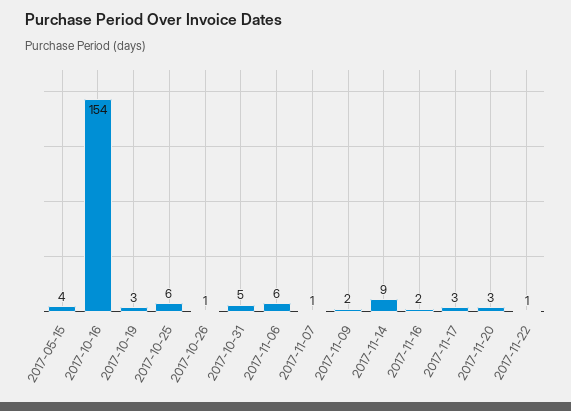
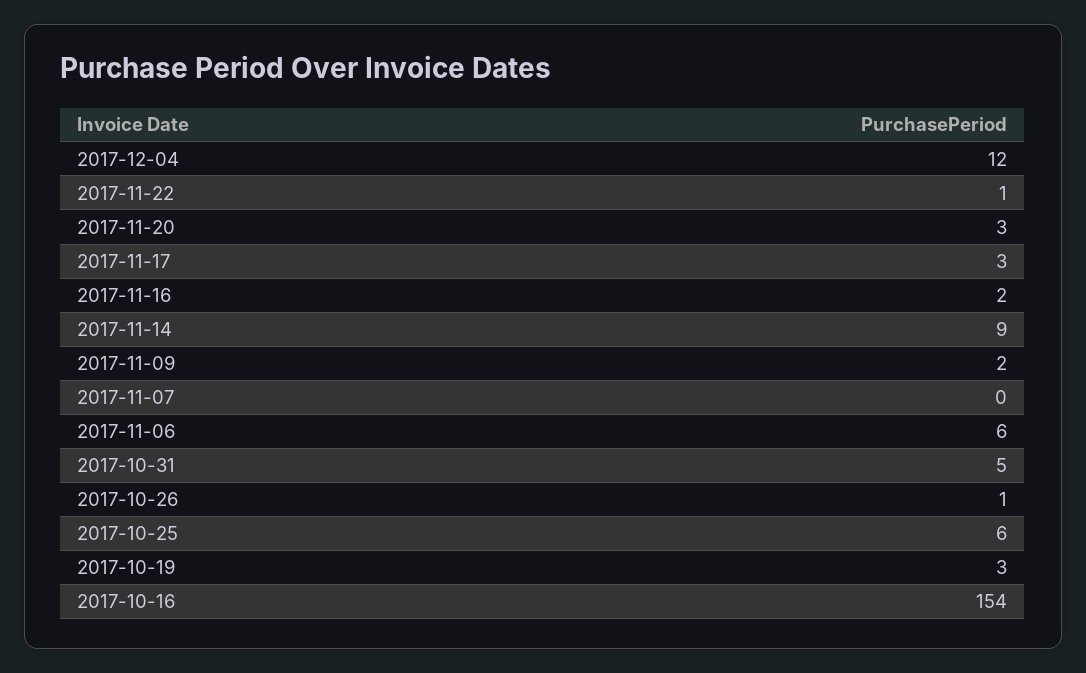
2017-05-15: 4 -> none
2017-11-07: 1 -> 0
2017-12-04: none -> 12

